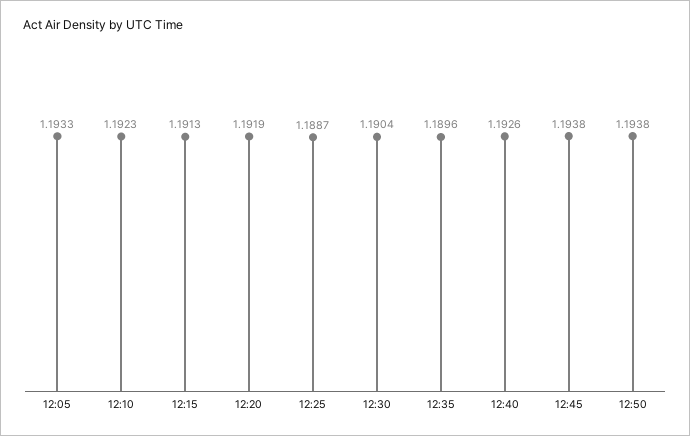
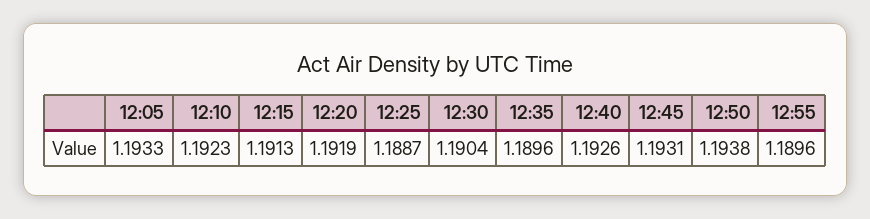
12:45: 1.1938 -> 1.1931
12:55: none -> 1.1896

